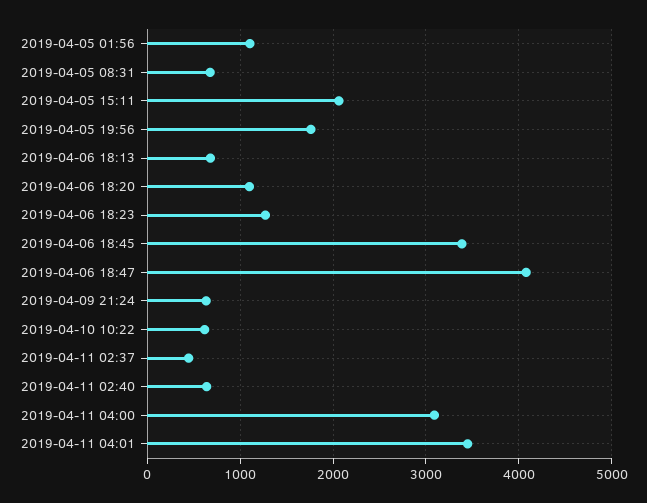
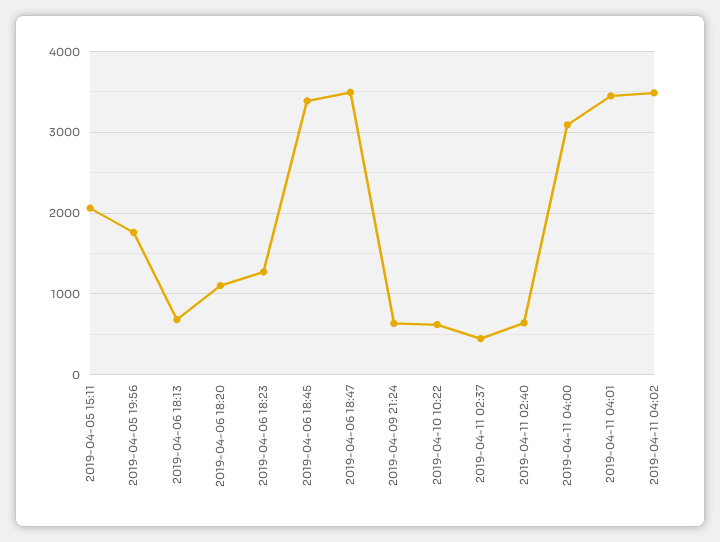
2019-04-05 01:56: 1100 -> none
2019-04-05 08:31: 700 -> none
2019-04-06 18:47: 4100 -> 3500
2019-04-11 04:02: none -> 3500

